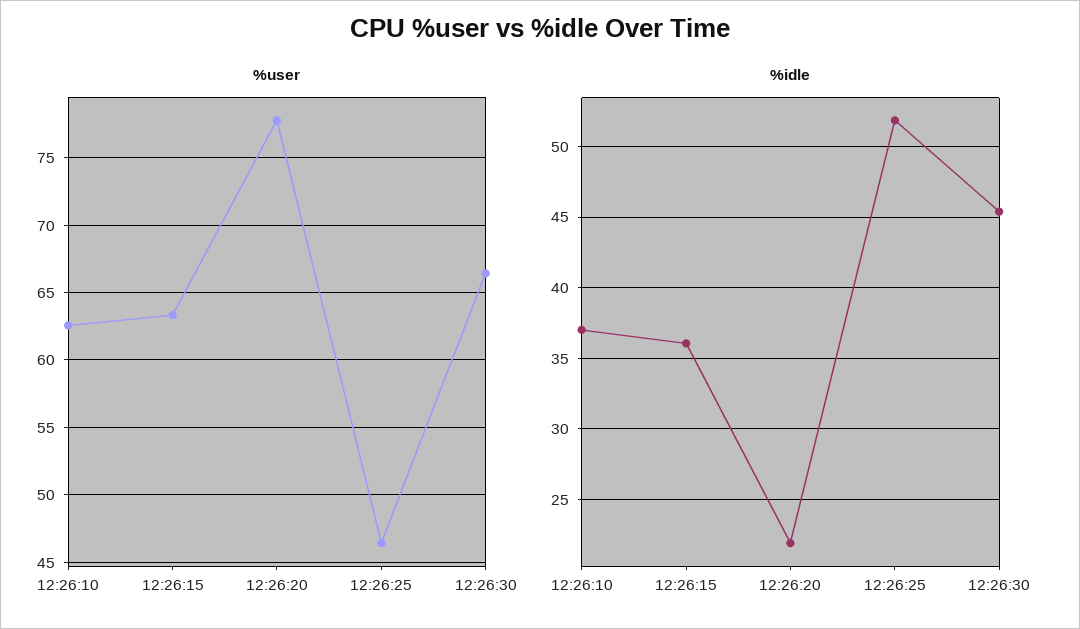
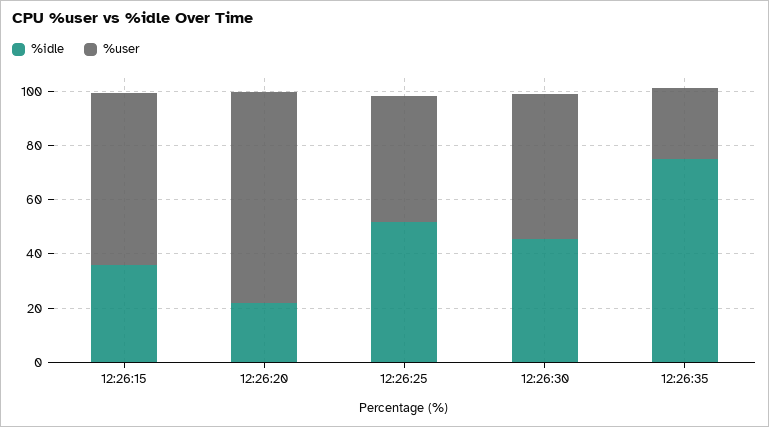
%user, 12:26:10: 62.5 -> none
%user, 12:26:30: 66.5 -> 55
%idle, 12:26:10: 37 -> none
%idle, 12:26:35: none -> 75
%user, 12:26:35: none -> 25

